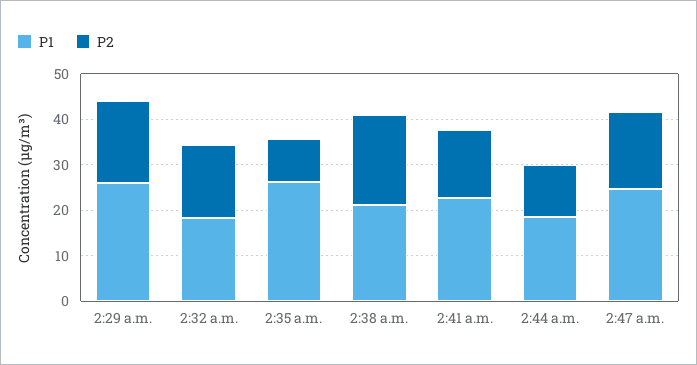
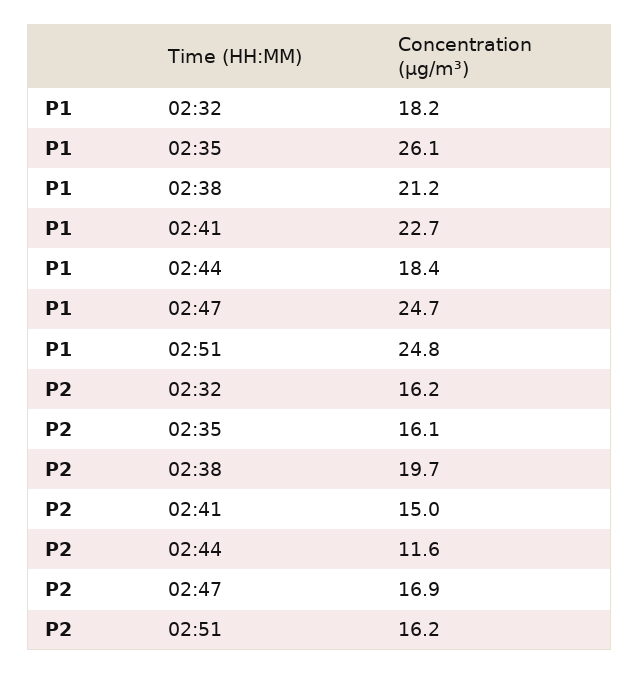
P1, 2:29 a.m.: 26 -> none
P2, 2:29 a.m.: 18 -> none
P2, 2:35 a.m.: 10 -> 16.1
P1, 02:51: none -> 24.8
P2, 02:51: none -> 16.2

